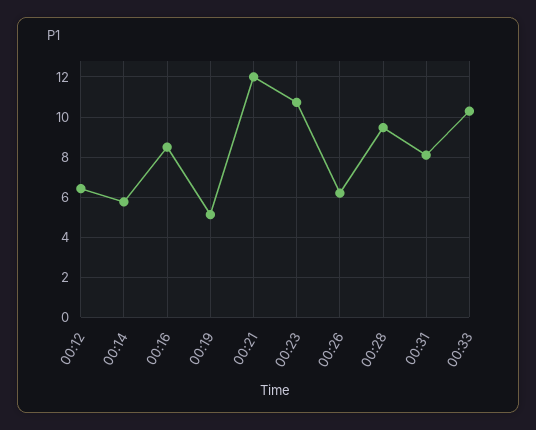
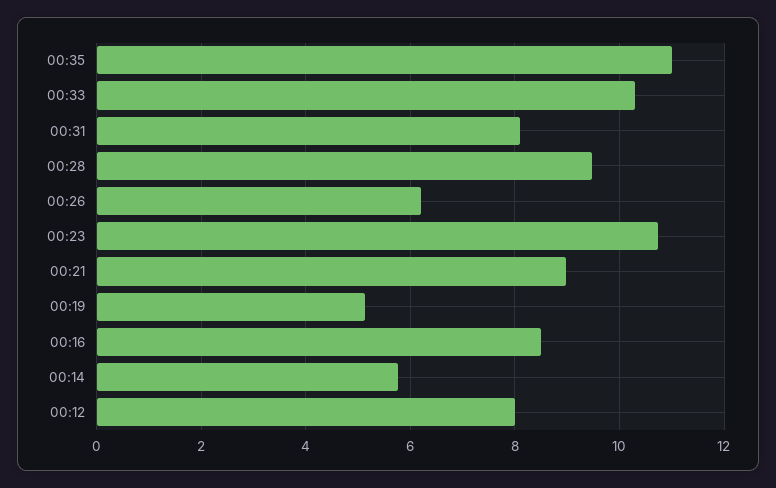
00:12: 6.5 -> 8
00:21: 12 -> 9
00:35: none -> 11

